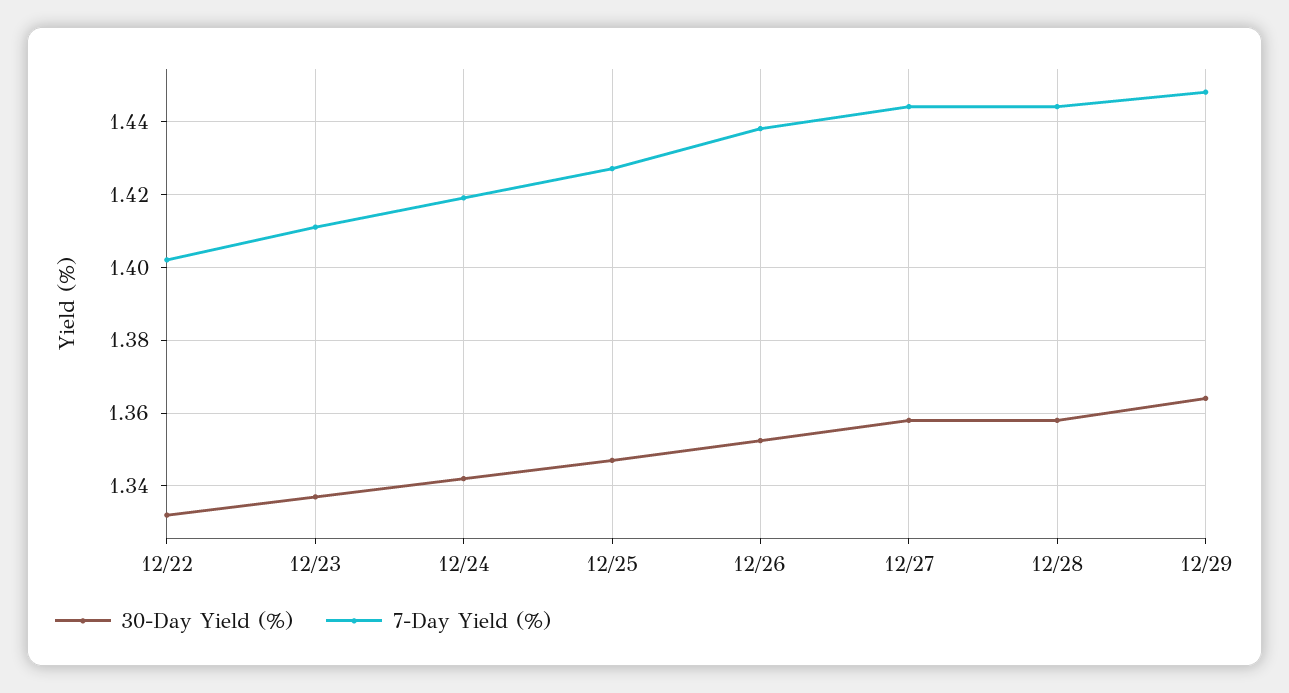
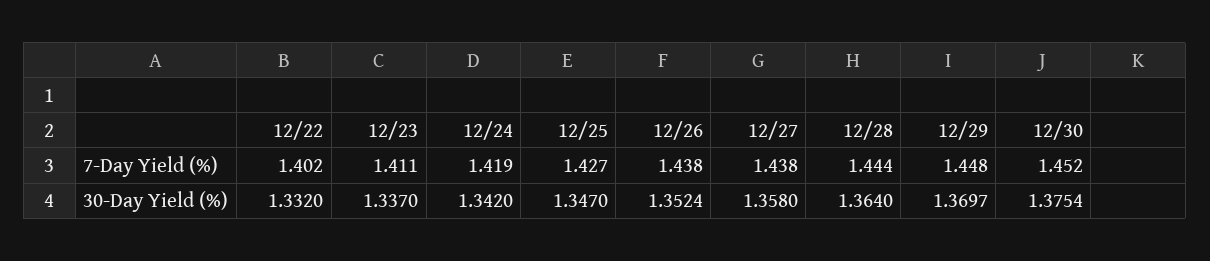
7-Day Yield (%), 12/27: 1.444 -> 1.438
30-Day Yield (%), 12/28: 1.358 -> 1.364
30-Day Yield (%), 12/29: 1.364 -> 1.3697
7-Day Yield (%), 12/30: none -> 1.452
30-Day Yield (%), 12/30: none -> 1.3754

